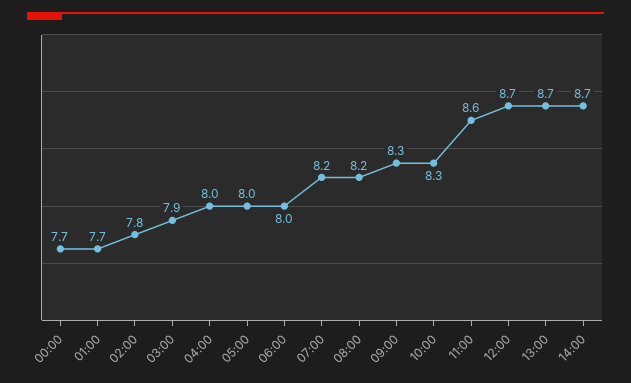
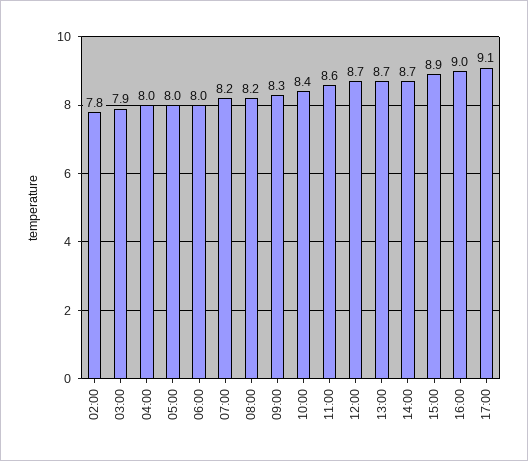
00:00: 7.7 -> none
01:00: 7.7 -> none
10:00: 8.3 -> 8.4
15:00: none -> 8.9
16:00: none -> 9
17:00: none -> 9.1

